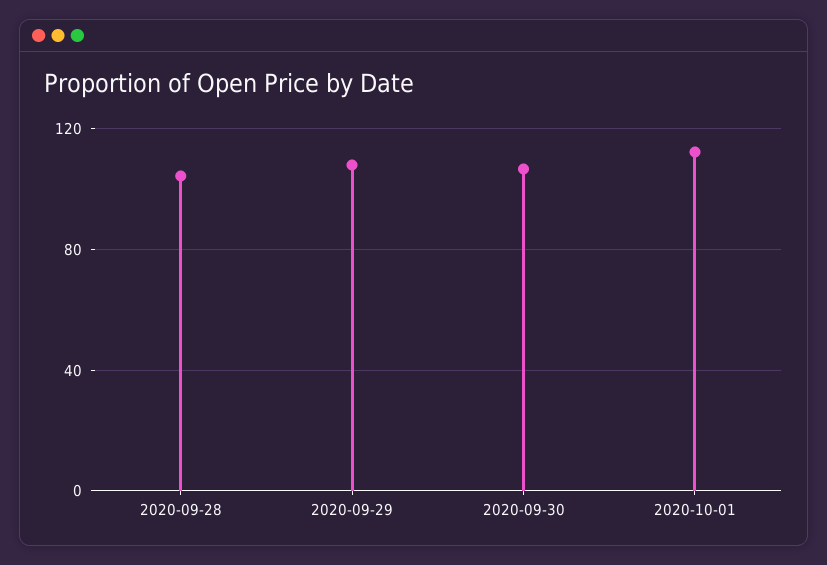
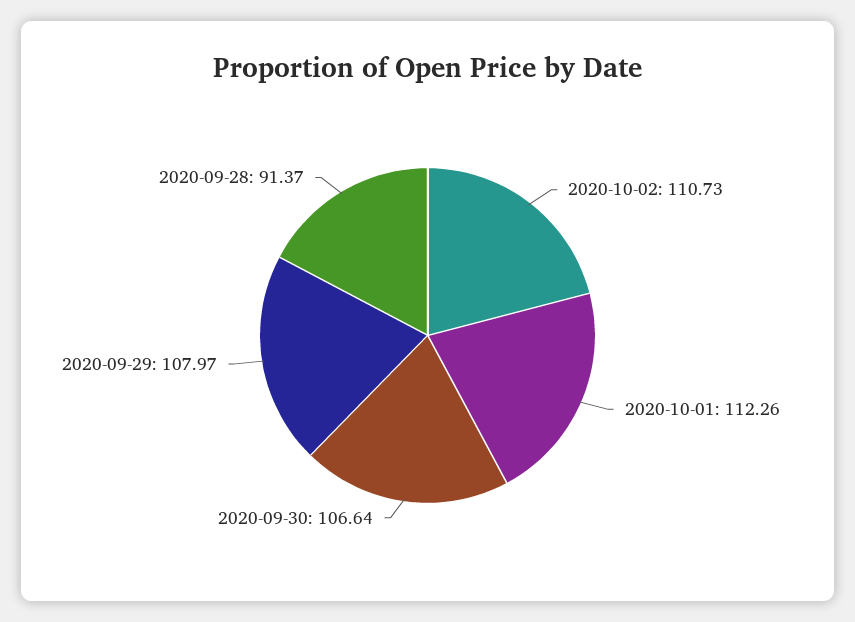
2020-09-28: 105 -> 91.37
2020-10-02: none -> 110.73

